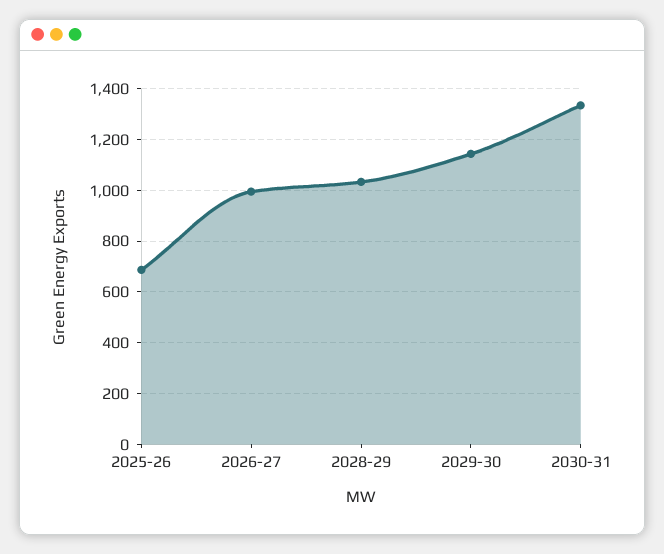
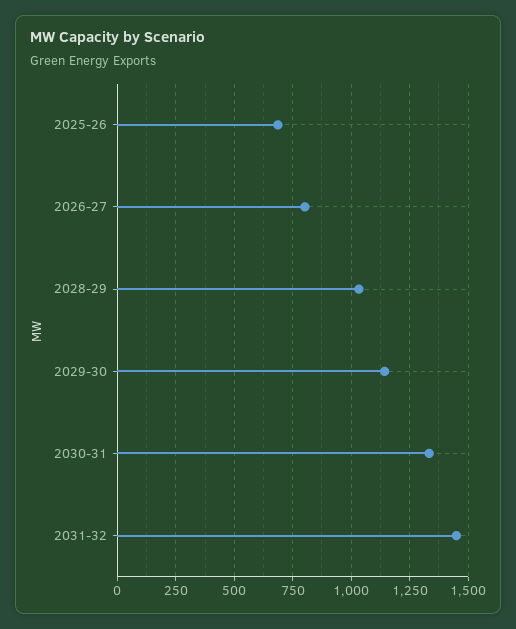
2026-27: 1000 -> 800
2031-32: none -> 1450

